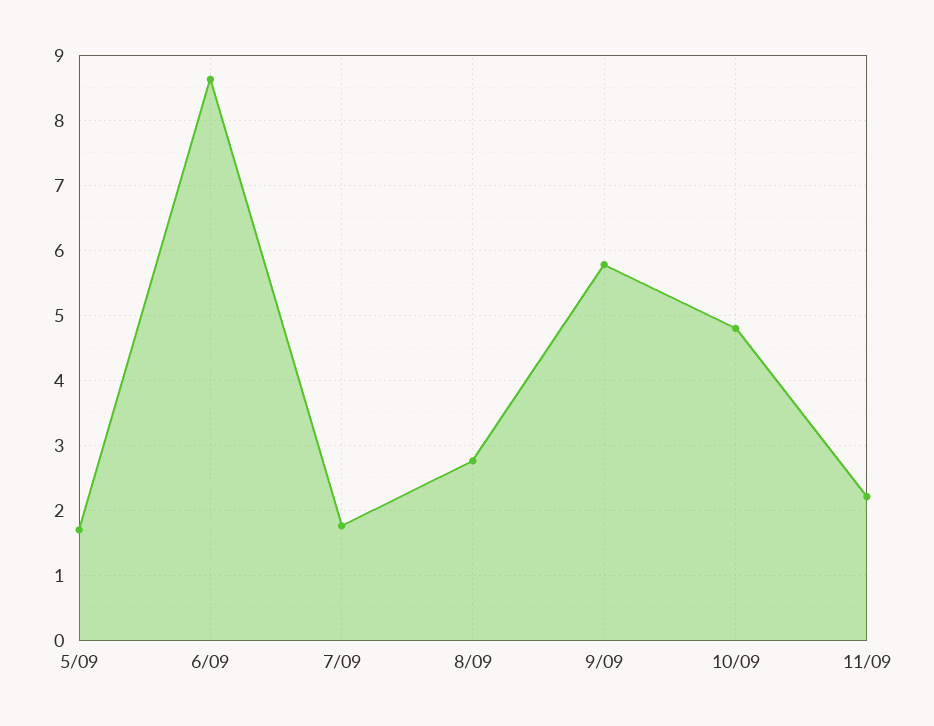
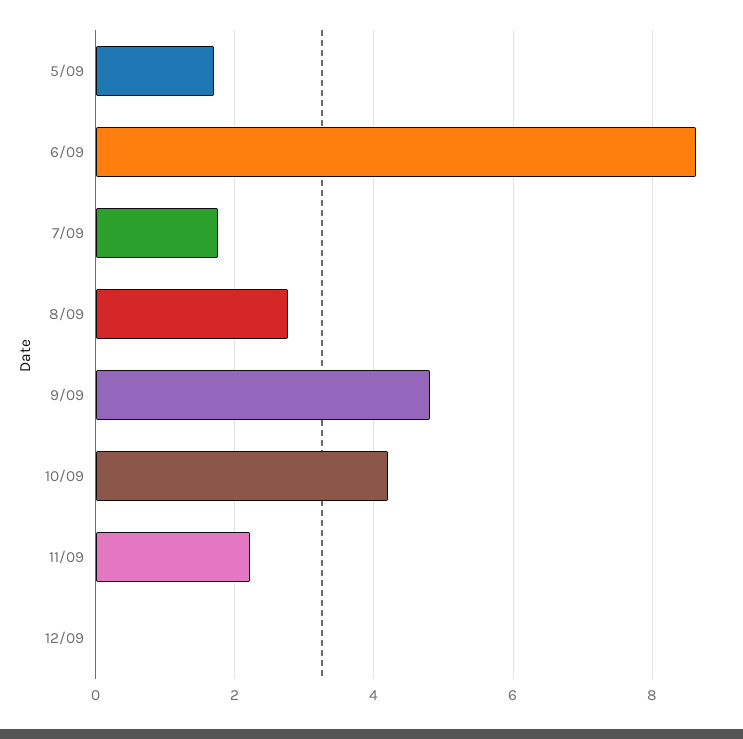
9/09: 5.8 -> 4.8
10/09: 4.8 -> 4.2
12/09: none -> 0

